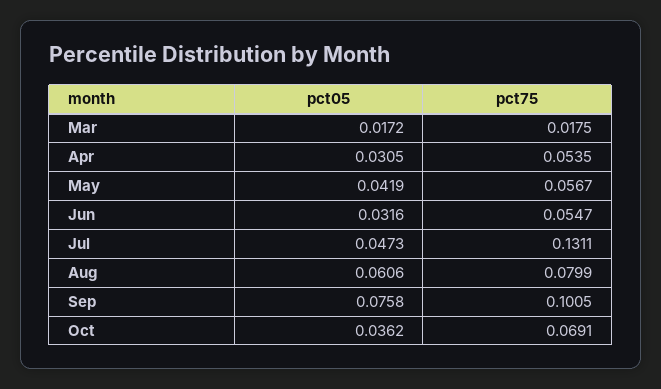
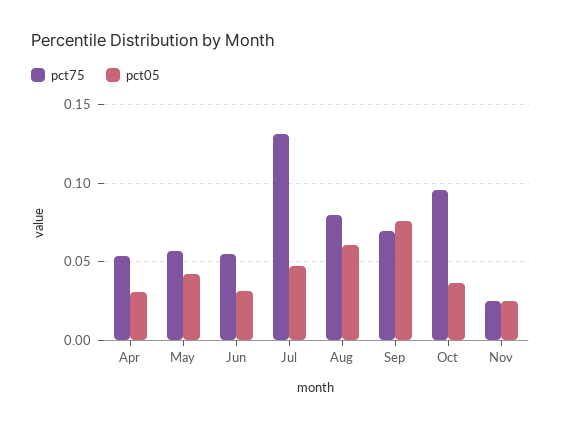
pct05, Mar: 0.0172 -> none
pct75, Mar: 0.0175 -> none
pct75, Sep: 0.1005 -> 0.07
pct75, Oct: 0.0691 -> 0.095
pct75, Nov: none -> 0.025
pct05, Nov: none -> 0.025

